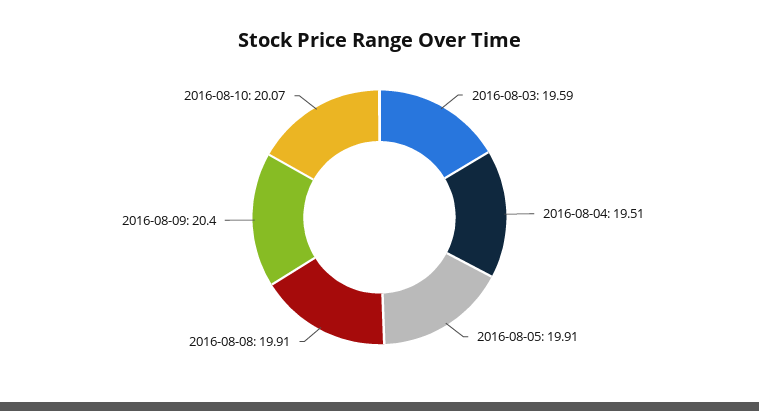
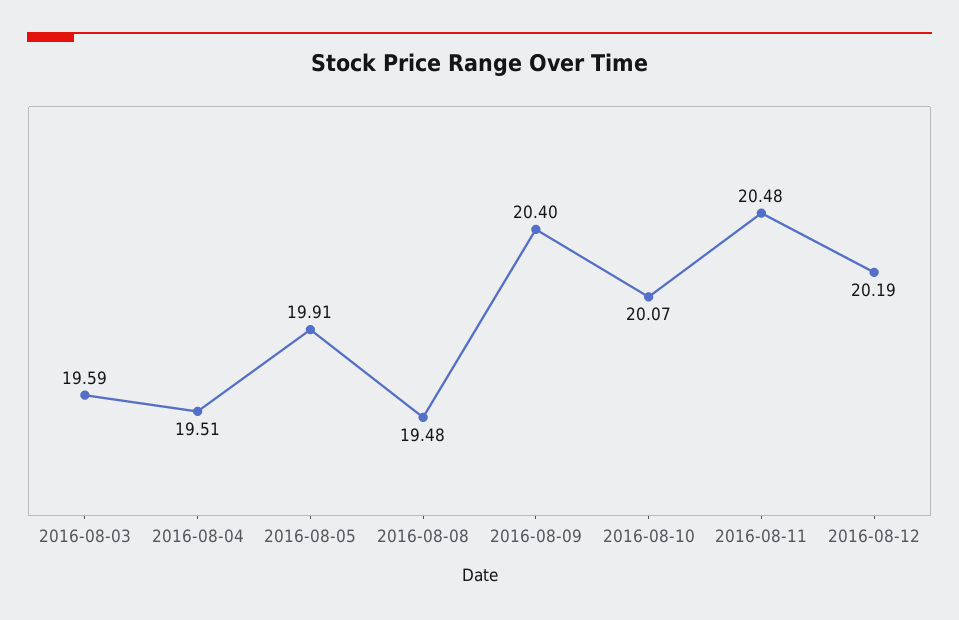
2016-08-08: 19.91 -> 19.48
2016-08-11: none -> 20.48
2016-08-12: none -> 20.19

